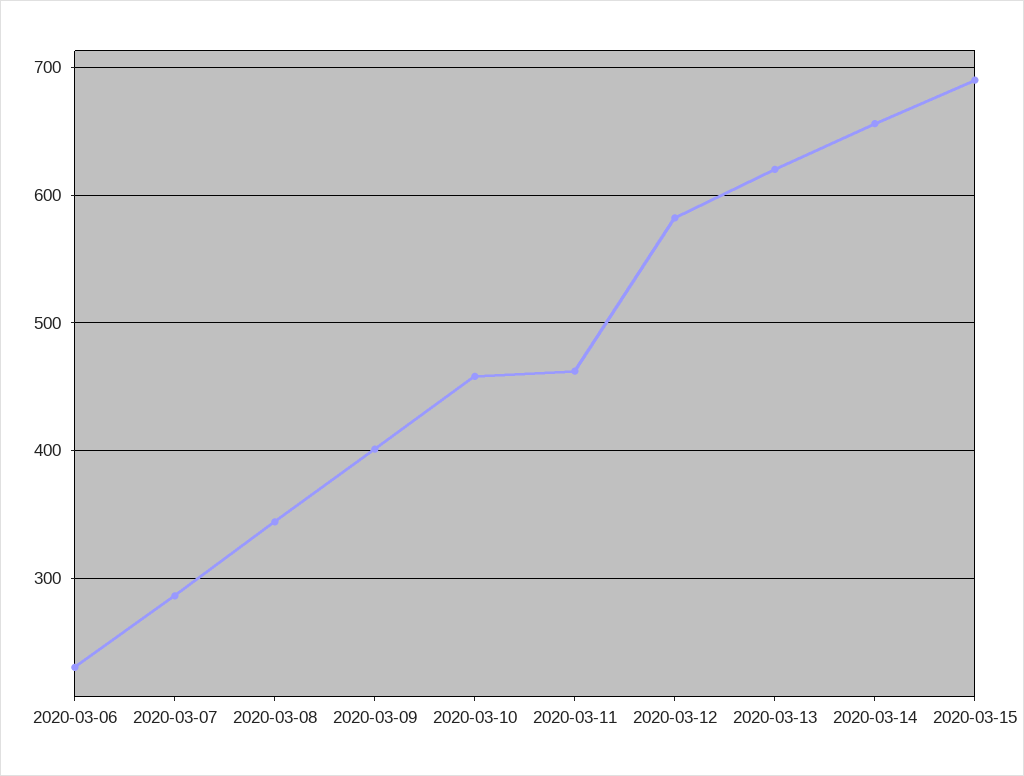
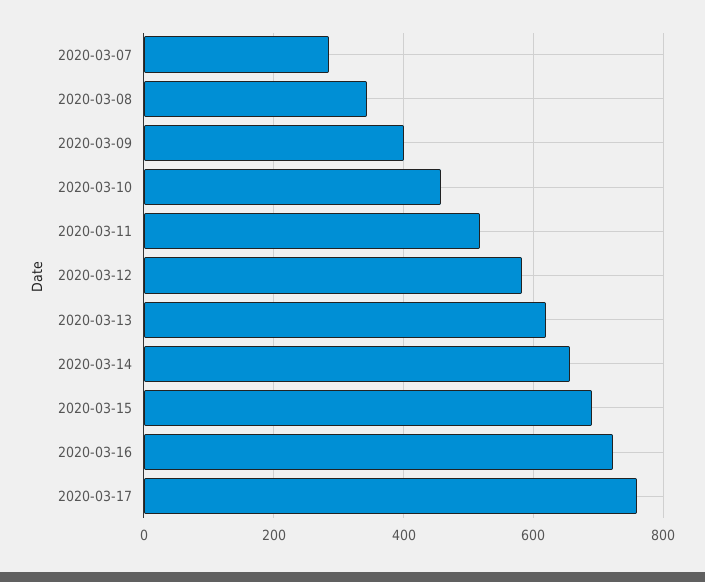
2020-03-06: 230 -> none
2020-03-11: 460 -> 520
2020-03-16: none -> 720
2020-03-17: none -> 760

